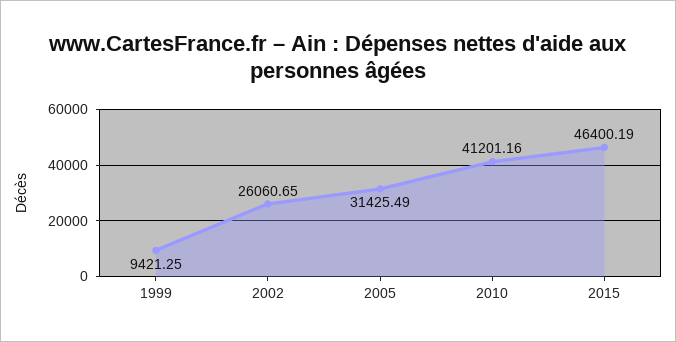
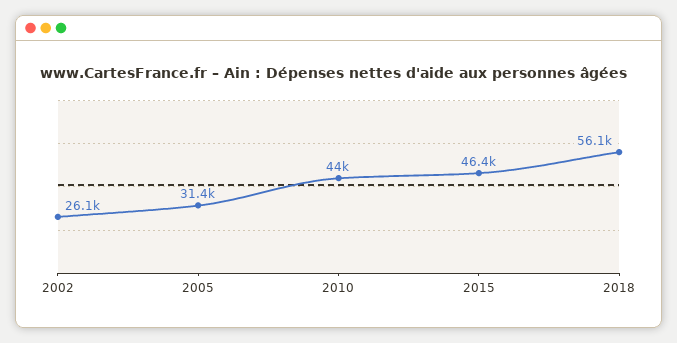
1999: 9421.25 -> none
2010: 41201.16 -> 44000
2018: none -> 56100

